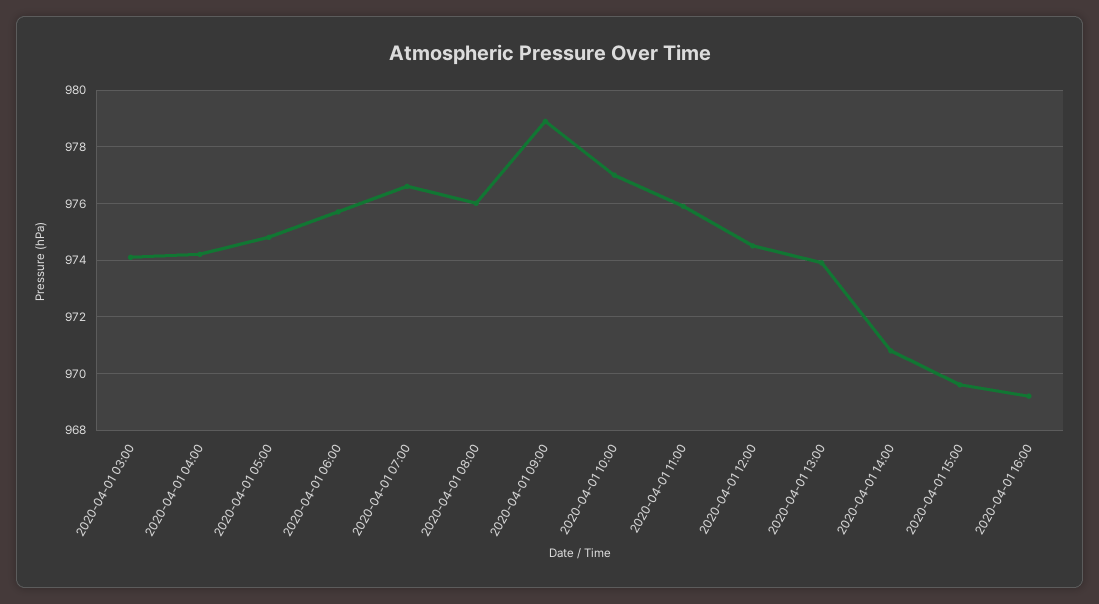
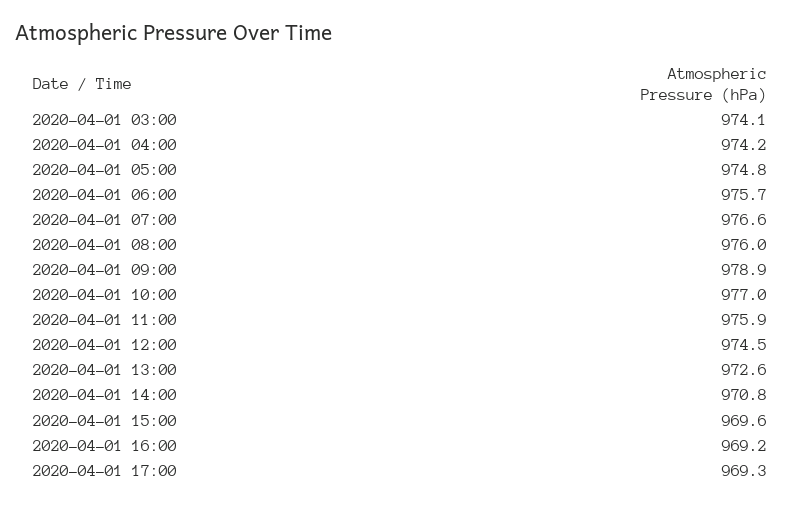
2020-04-01 13:00: 974 -> 972.6
2020-04-01 17:00: none -> 969.3

